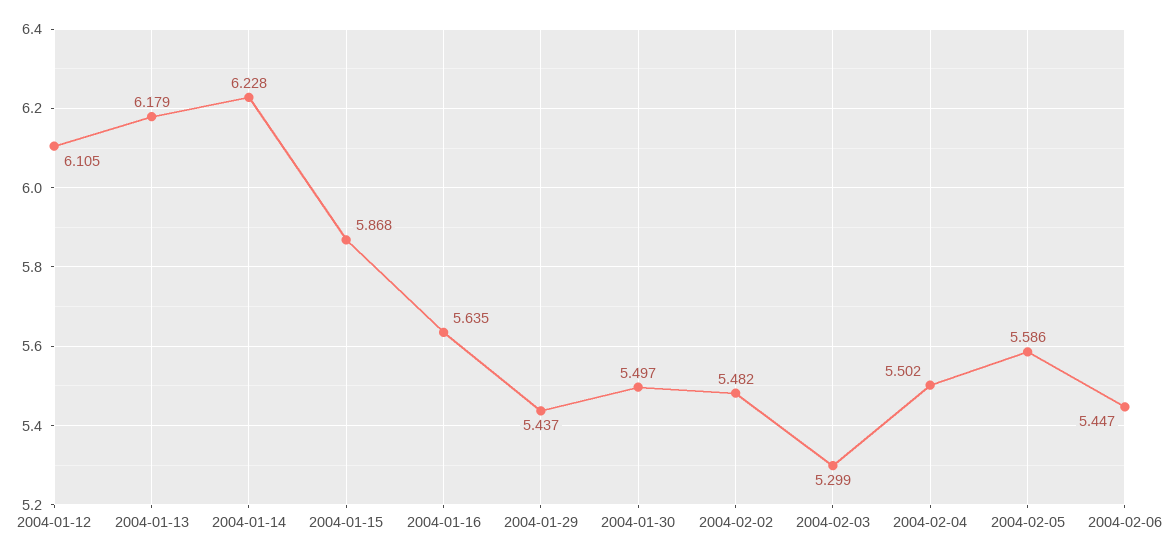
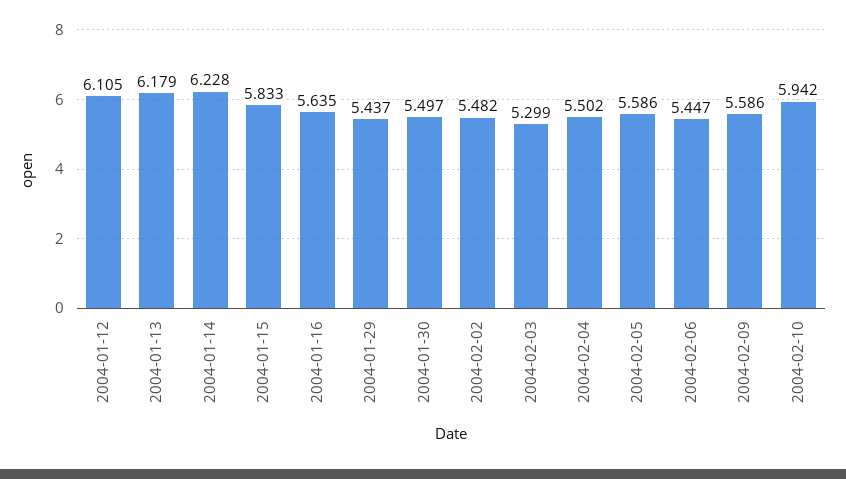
2004-01-15: 5.868 -> 5.833
2004-02-09: none -> 5.586
2004-02-10: none -> 5.942

